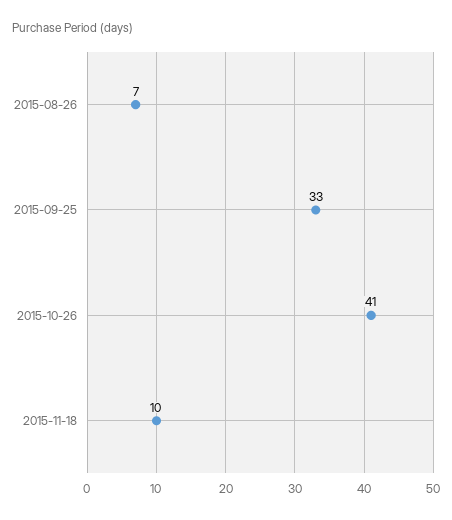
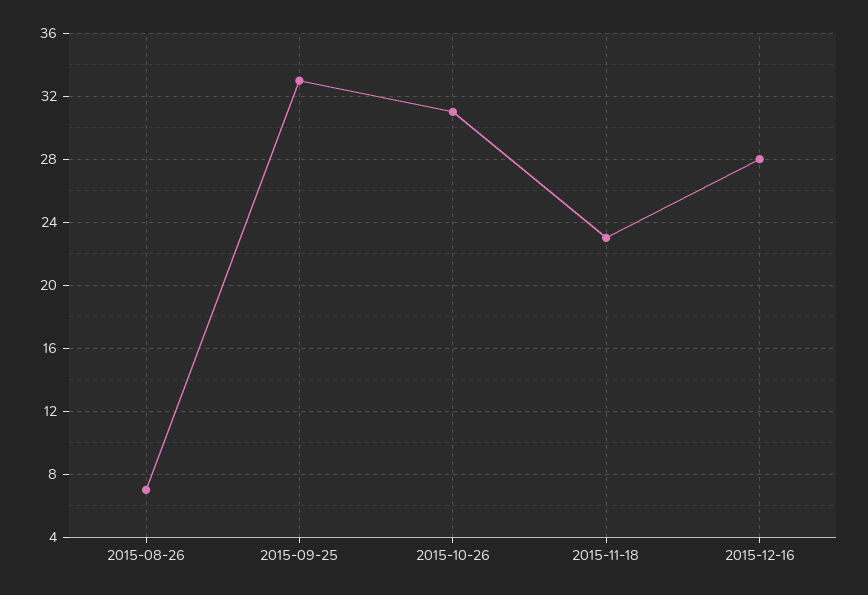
2015-10-26: 41 -> 31
2015-11-18: 10 -> 23
2015-12-16: none -> 28

